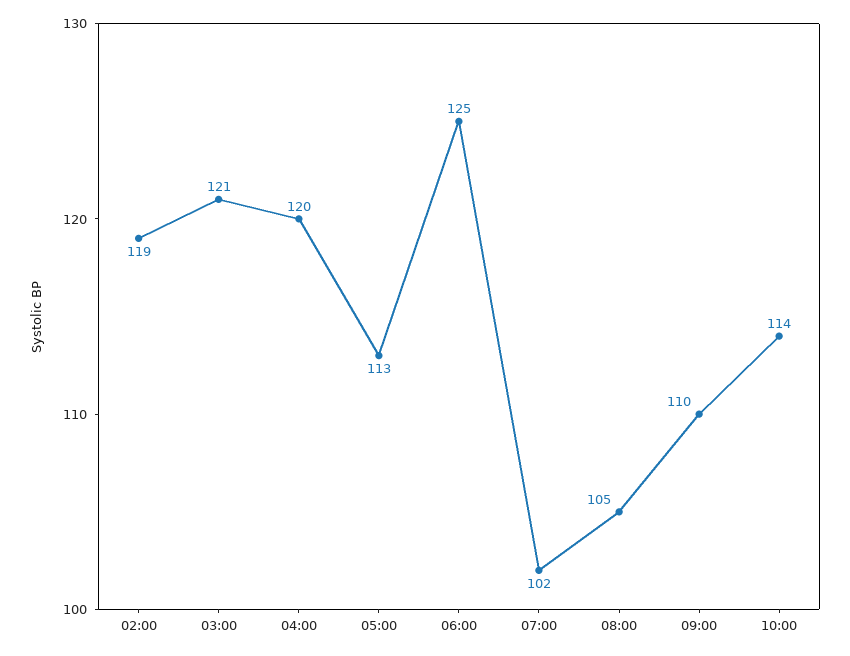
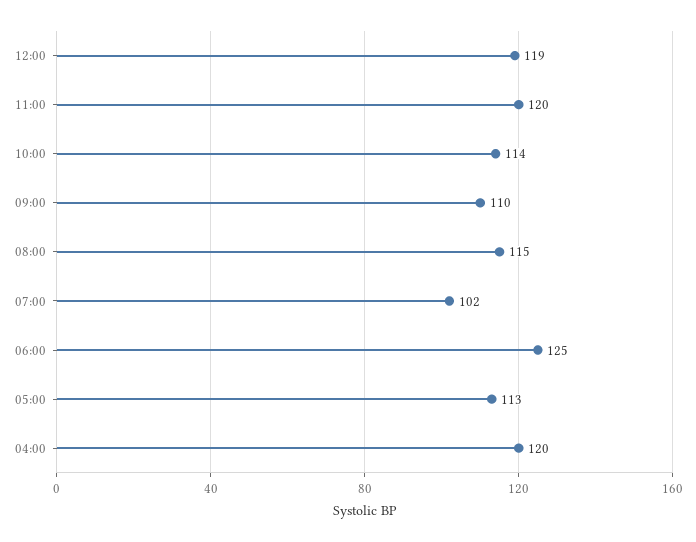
02:00: 119 -> none
03:00: 121 -> none
08:00: 105 -> 115
12:00: none -> 119
11:00: none -> 120

